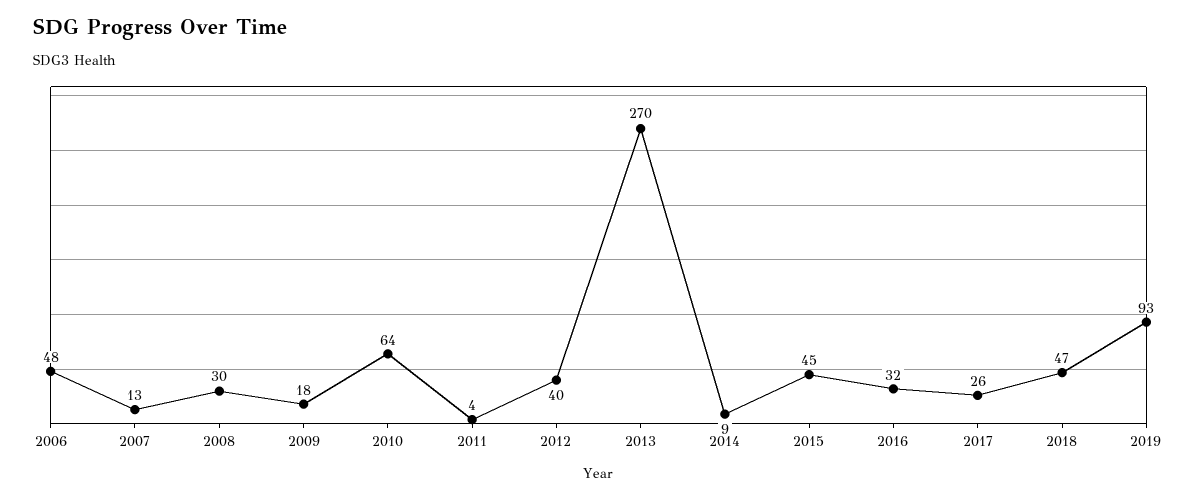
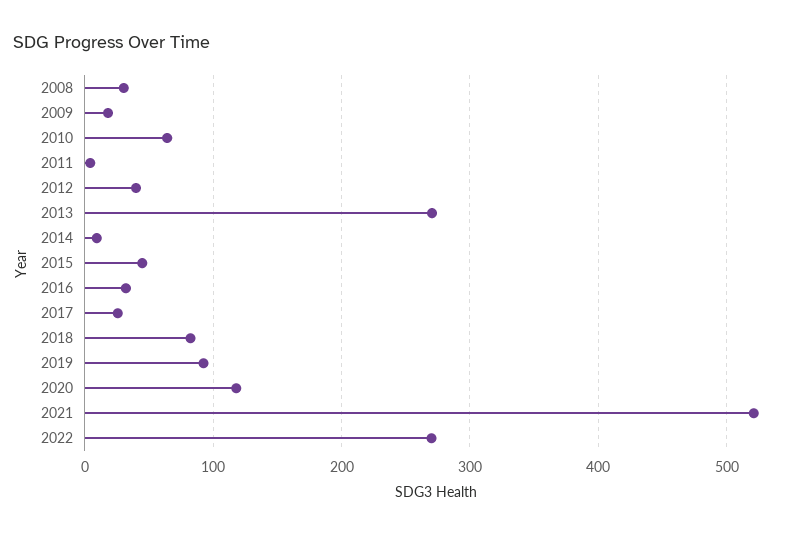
2006: 48 -> none
2007: 13 -> none
2018: 47 -> 80
2020: none -> 120
2021: none -> 520
2022: none -> 270

